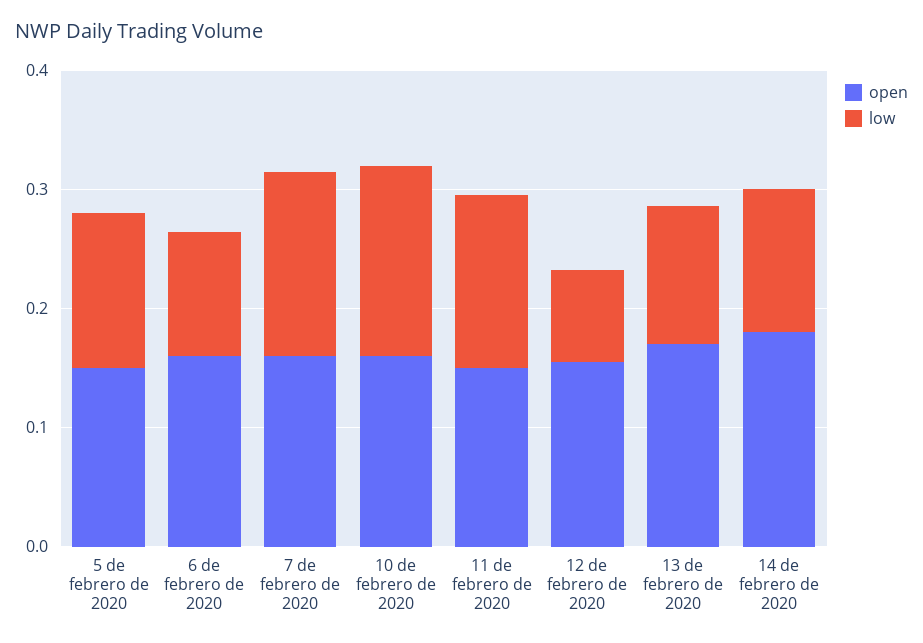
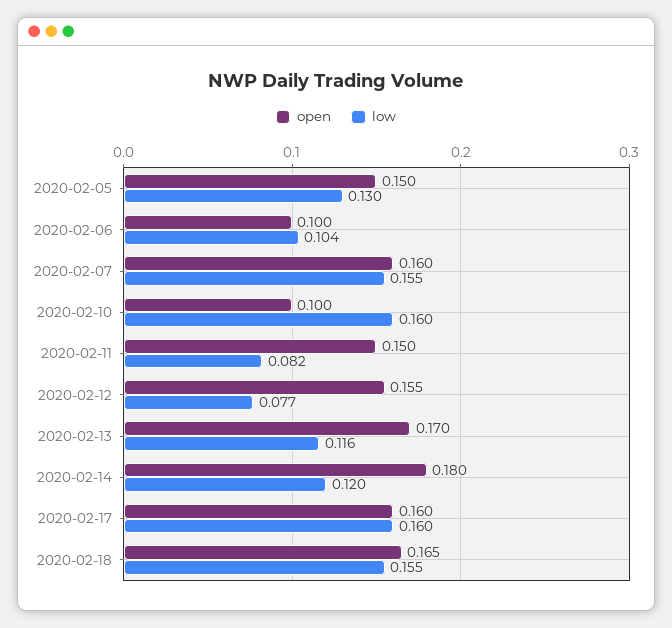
open, 6 de febrero de 2020: 0.16 -> 0.1
open, 10 de febrero de 2020: 0.16 -> 0.1
low, 11 de febrero de 2020: 0.14 -> 0.082
open, 2020-02-17: none -> 0.16
low, 2020-02-17: none -> 0.16
open, 2020-02-18: none -> 0.165
low, 2020-02-18: none -> 0.155

